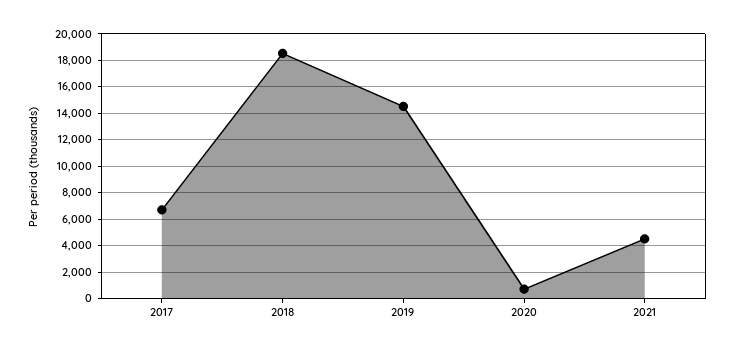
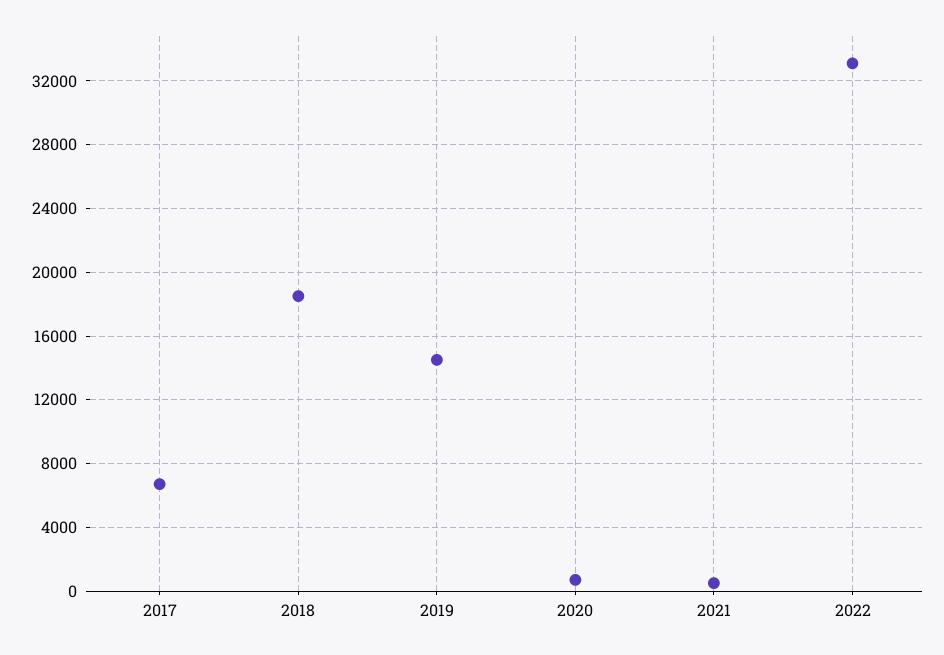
2021: 4500 -> 500
2022: none -> 33000

